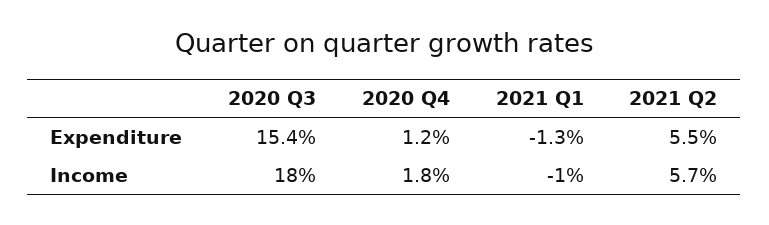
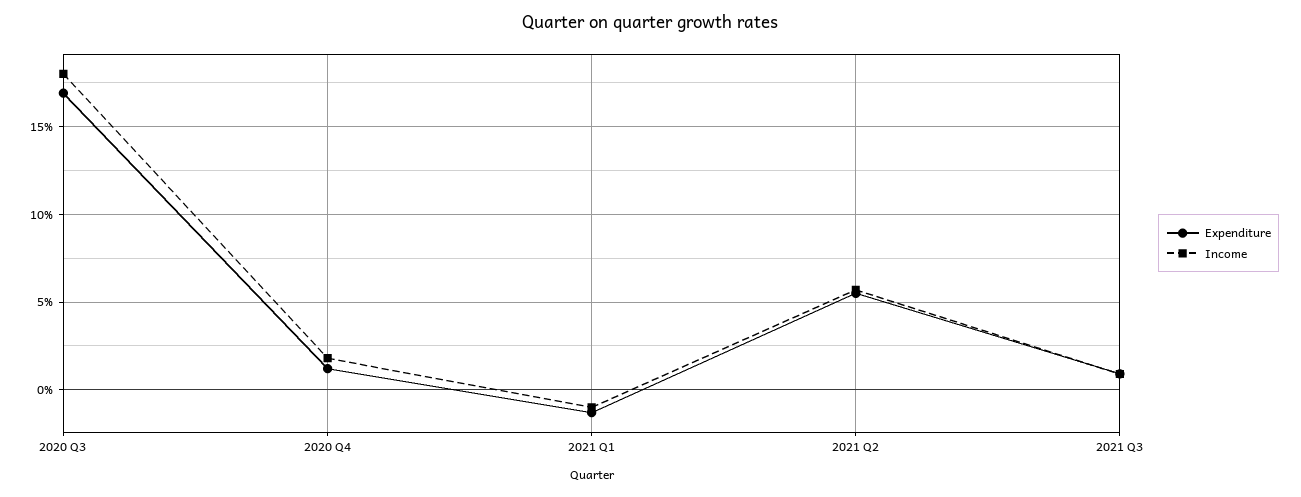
Expenditure, 2020 Q3: 15.4 -> 17
Expenditure, 2021 Q3: none -> 1
Income, 2021 Q3: none -> 1

